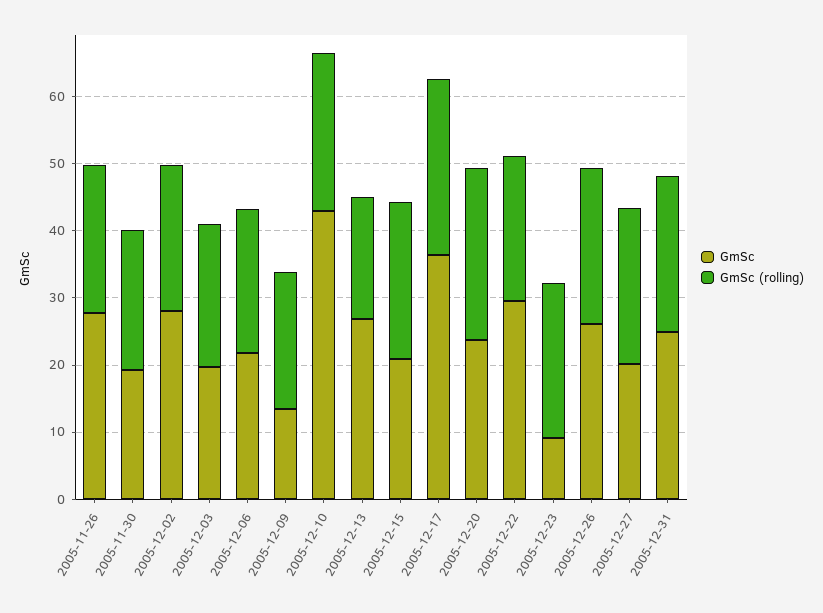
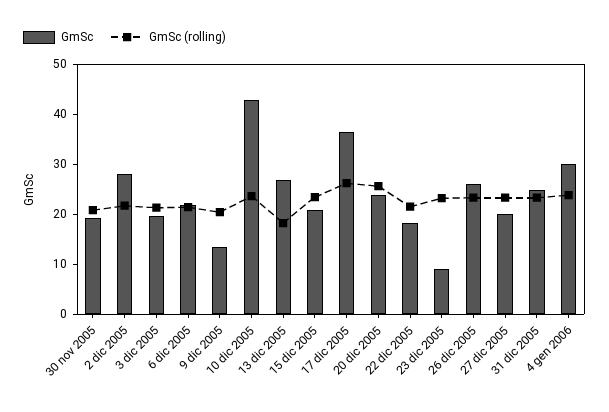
GmSc, 2005-11-26: 28 -> none
GmSc (rolling), 2005-11-26: 22 -> none
GmSc, 2005-12-22: 30 -> 18
GmSc, 4 gen 2006: none -> 30
GmSc (rolling), 4 gen 2006: none -> 24

